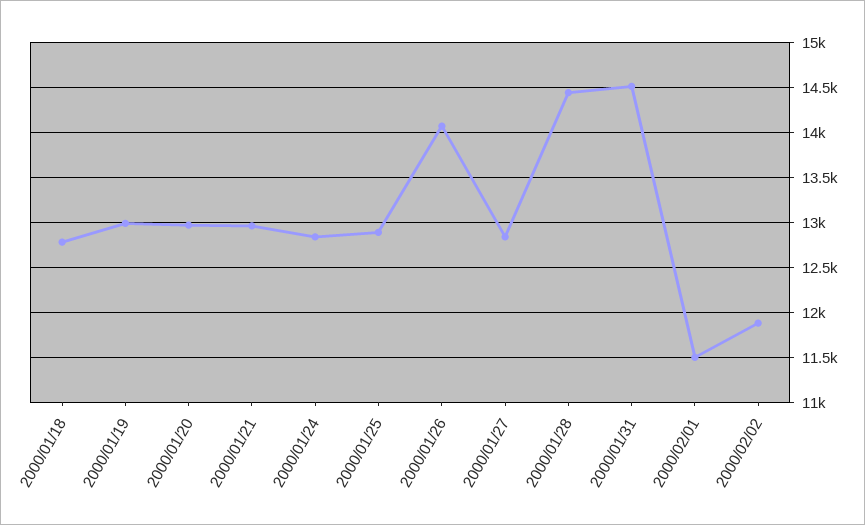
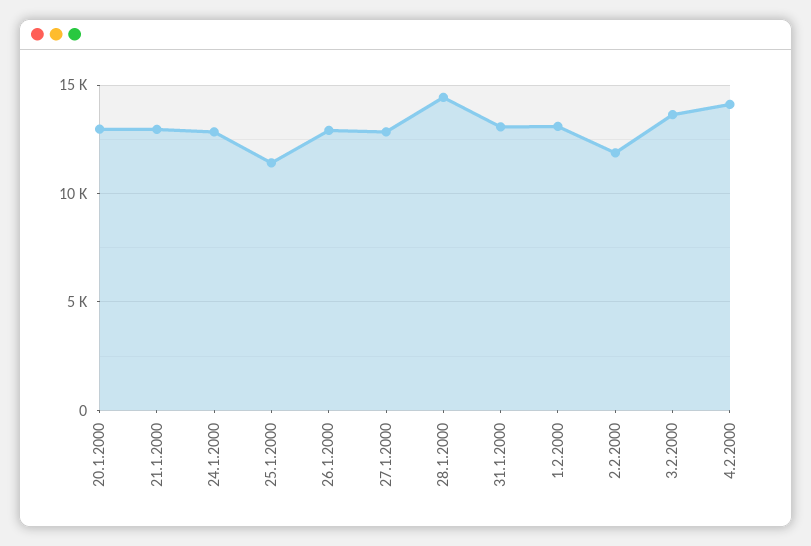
2000/01/18: 12800 -> none
2000/01/19: 13000 -> none
2000/01/25: 12900 -> 11500
2000/01/26: 14100 -> 13000
2000/01/31: 14500 -> 13000
2000/02/01: 11500 -> 13000
3.2.2000: none -> 13500
4.2.2000: none -> 14000

